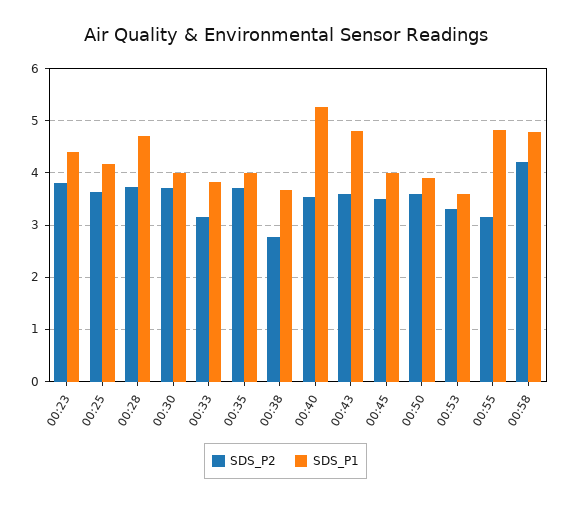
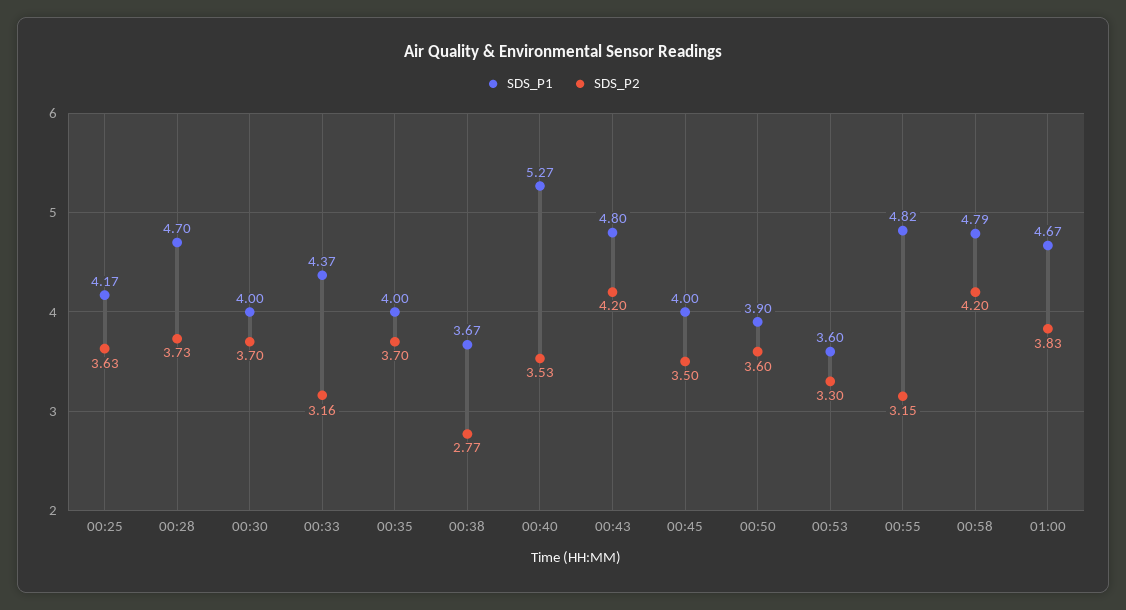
SDS_P2, 00:23: 3.8 -> none
SDS_P1, 00:23: 4.4 -> none
SDS_P1, 00:33: 3.8 -> 4.37
SDS_P2, 00:43: 3.6 -> 4.2
SDS_P1, 01:00: none -> 4.67
SDS_P2, 01:00: none -> 3.83

